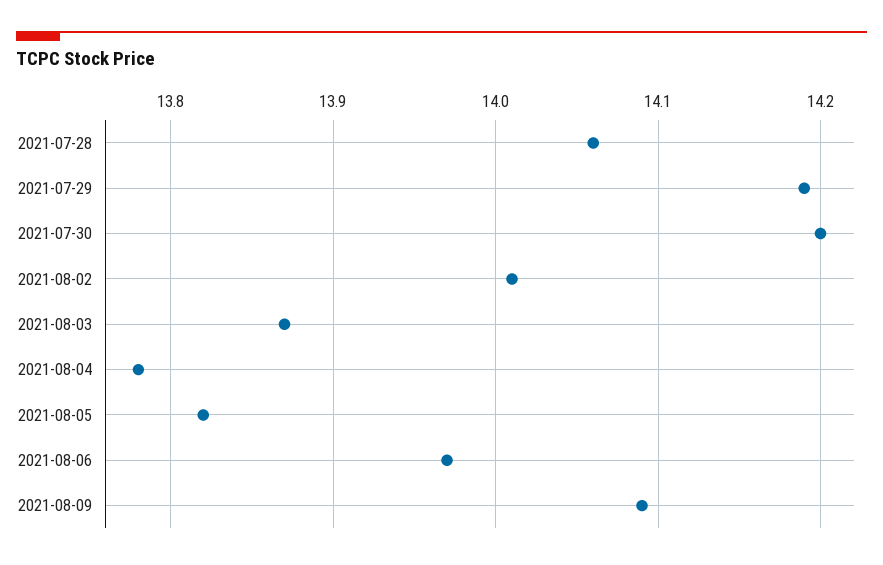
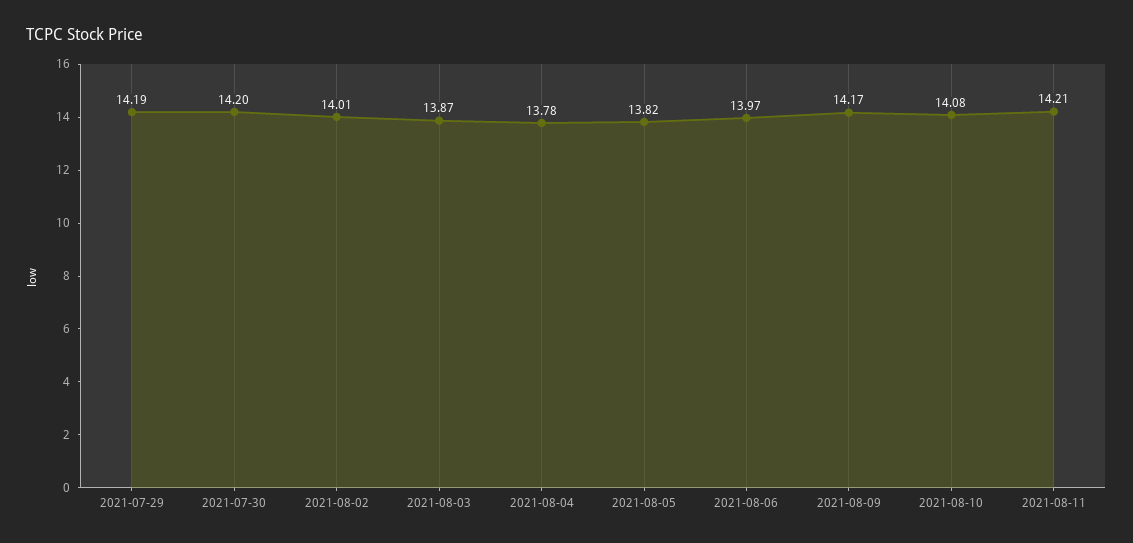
2021-07-28: 14.06 -> none
2021-08-09: 14.09 -> 14.17
2021-08-10: none -> 14.08
2021-08-11: none -> 14.21

